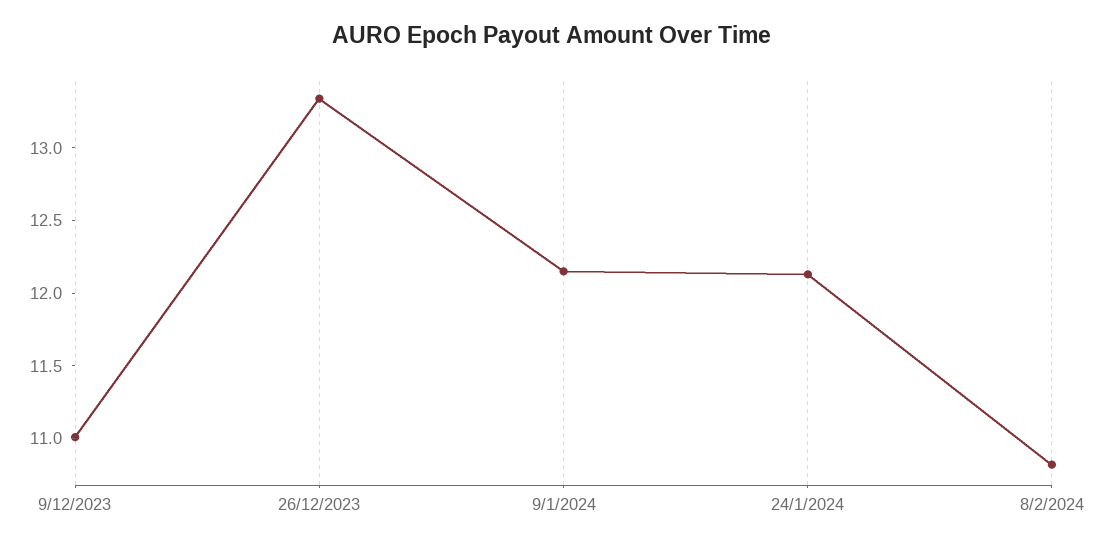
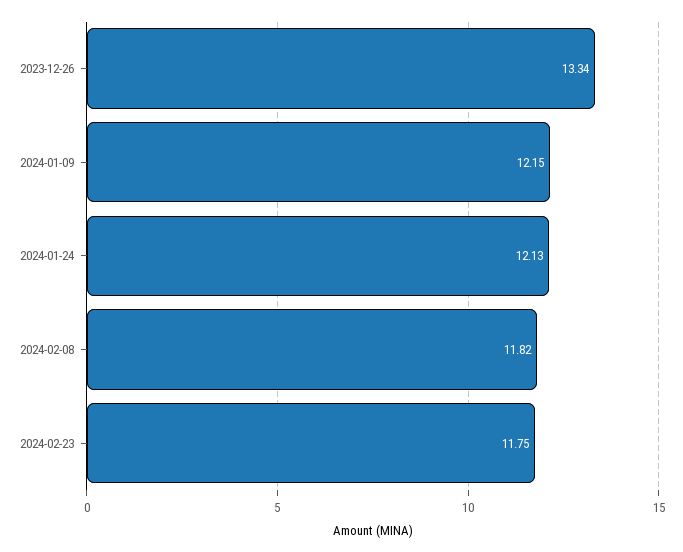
9/12/2023: 11 -> none
8/2/2024: 10.8 -> 11.82
2024-02-23: none -> 11.75

